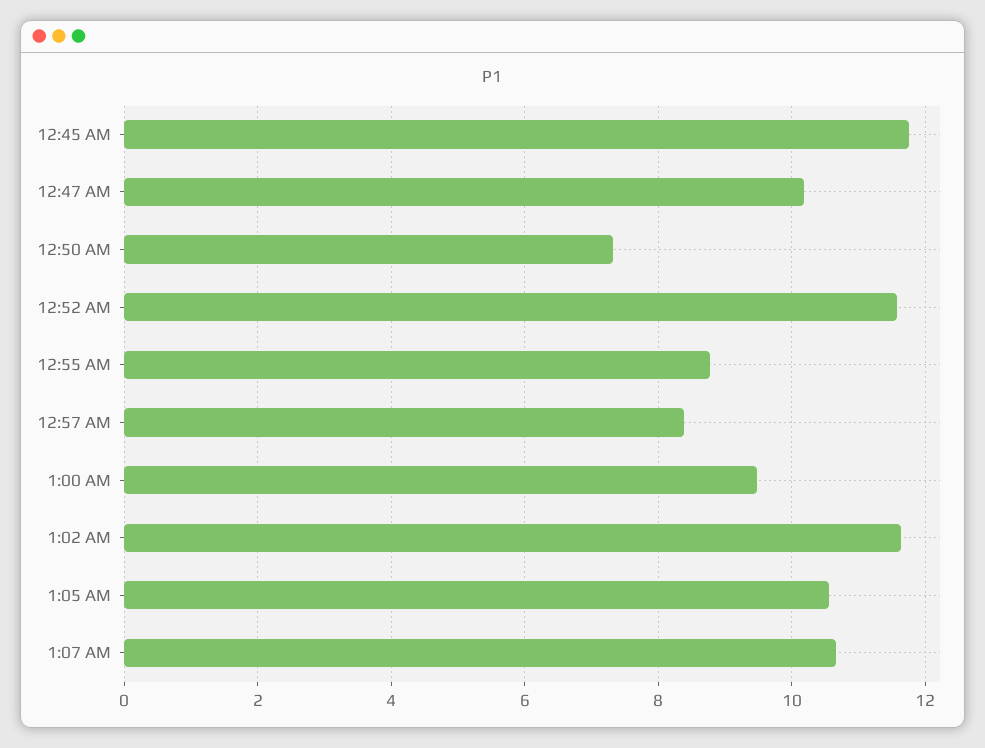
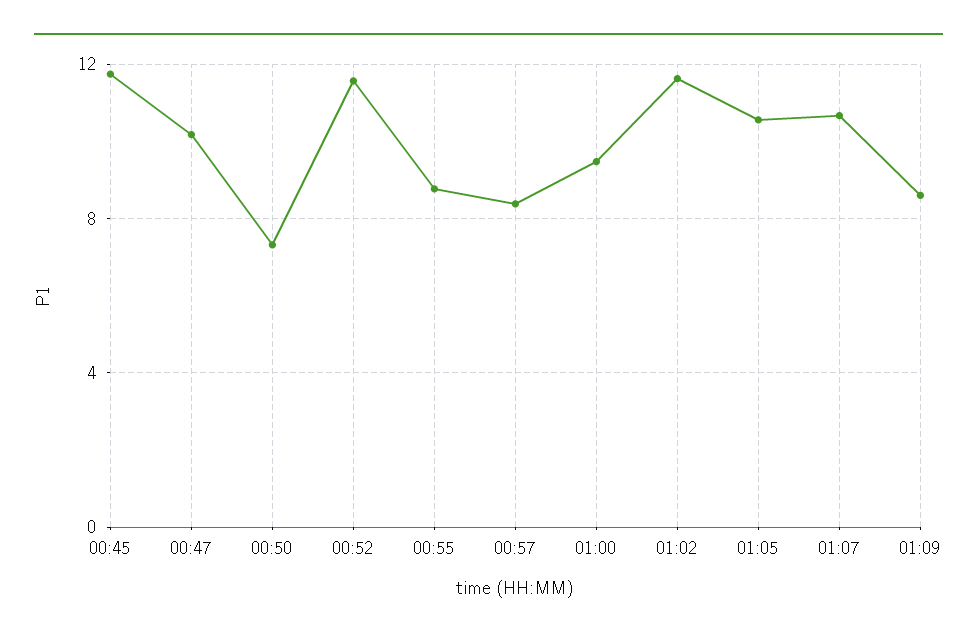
01:09: none -> 8.5

